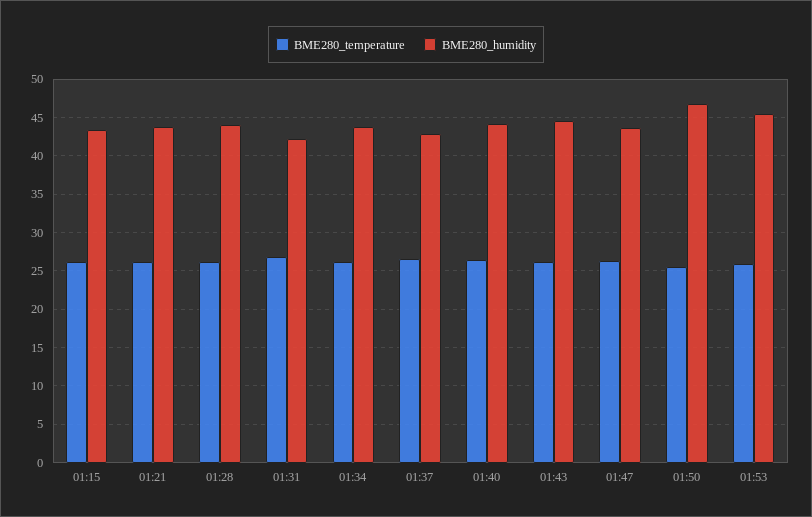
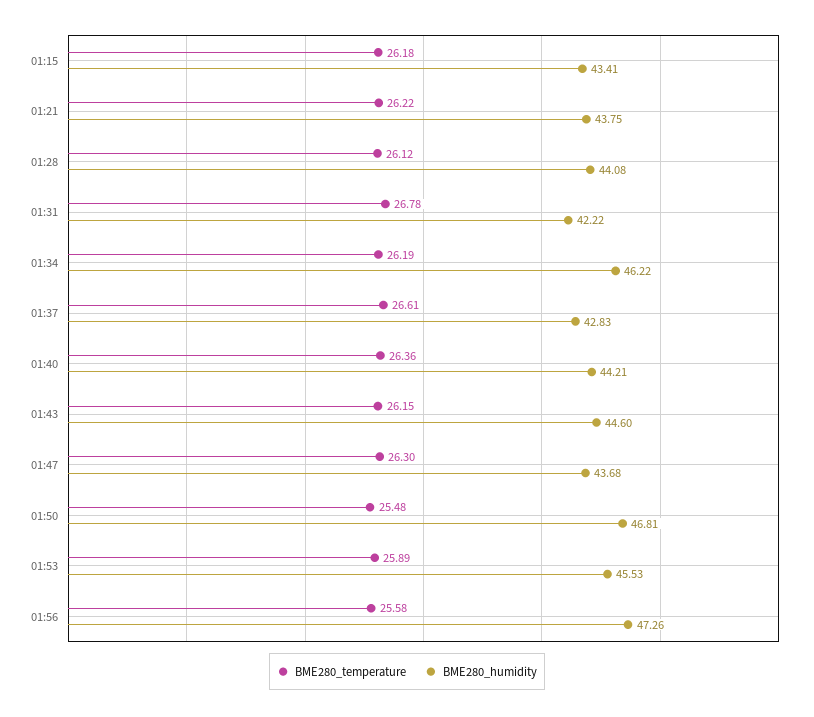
BME280_humidity, 01:34: 44 -> 46.22
BME280_temperature, 01:56: none -> 25.58
BME280_humidity, 01:56: none -> 47.26

